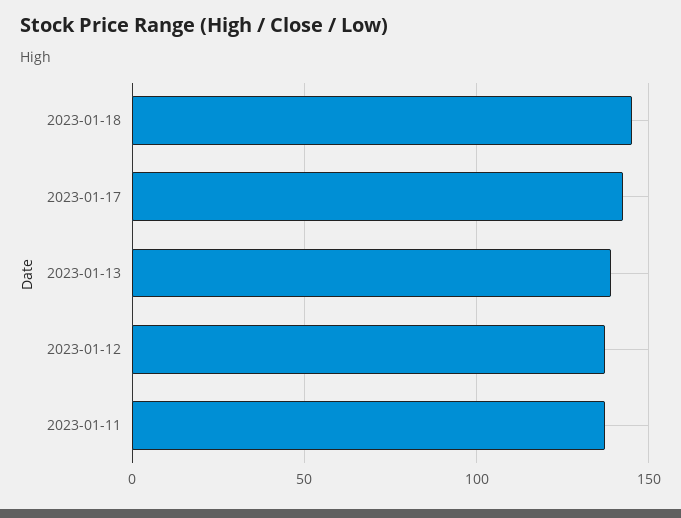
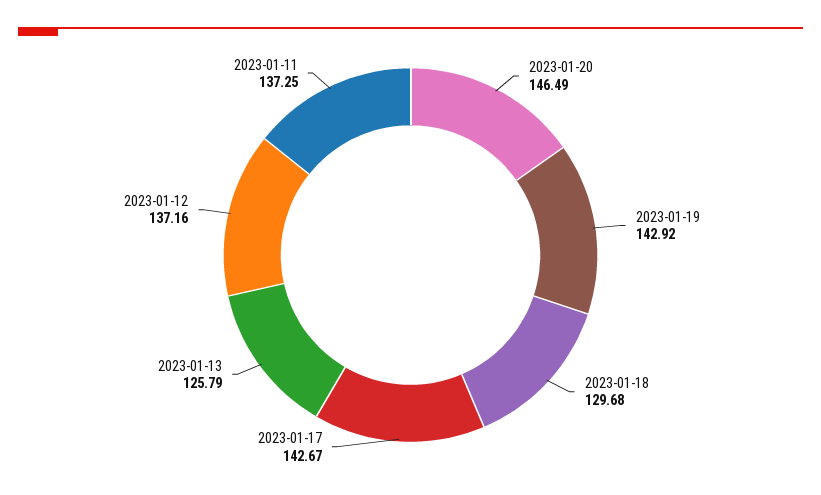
2023-01-18: 145 -> 129.68
2023-01-13: 140 -> 125.79
2023-01-20: none -> 146.49
2023-01-19: none -> 142.92

